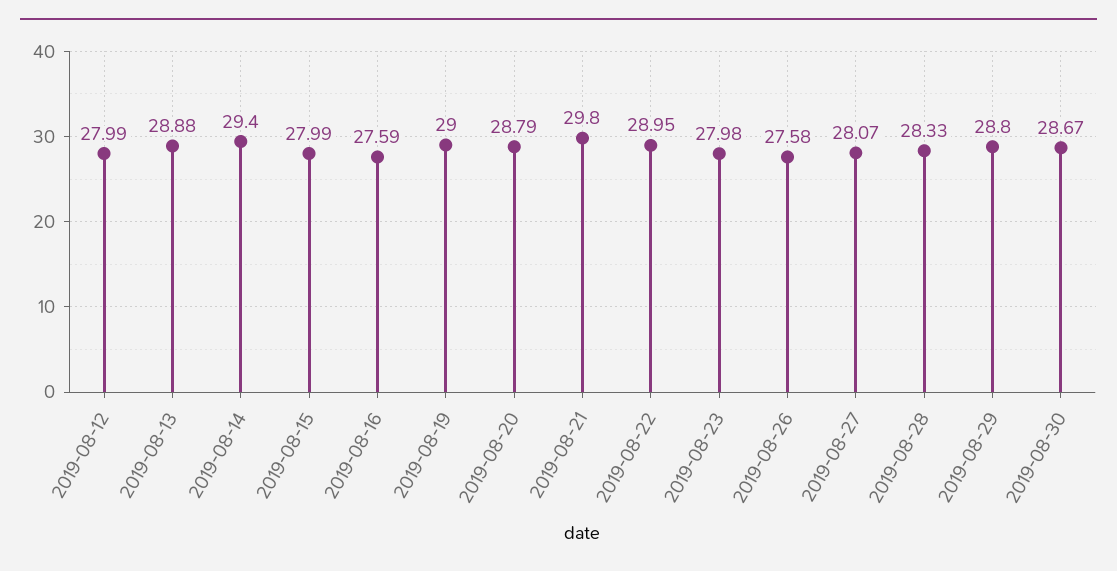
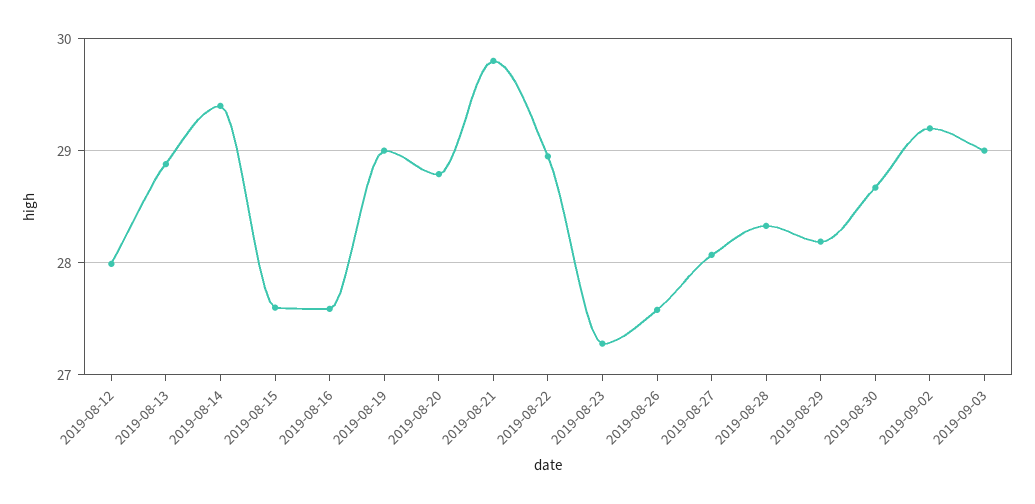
2019-08-15: 27.99 -> 27.6
2019-08-23: 27.98 -> 27.3
2019-08-29: 28.8 -> 28.2
2019-09-02: none -> 29.2
2019-09-03: none -> 29

